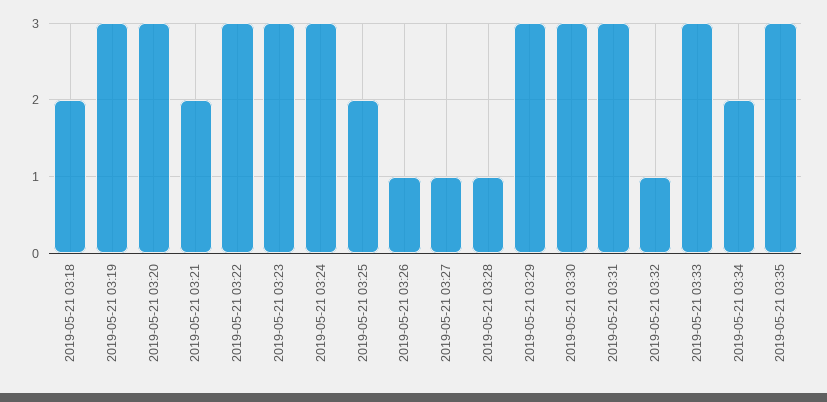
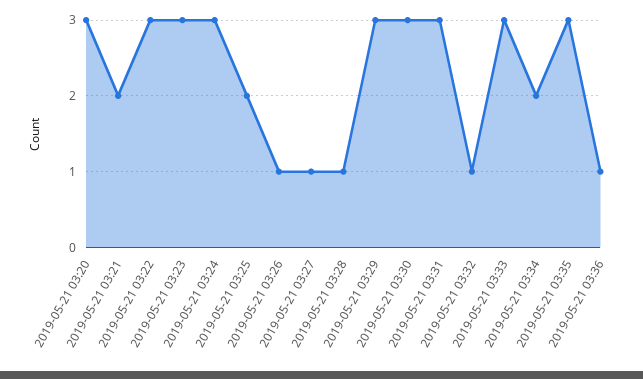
2019-05-21 03:18: 2 -> none
2019-05-21 03:19: 3 -> none
2019-05-21 03:36: none -> 1

